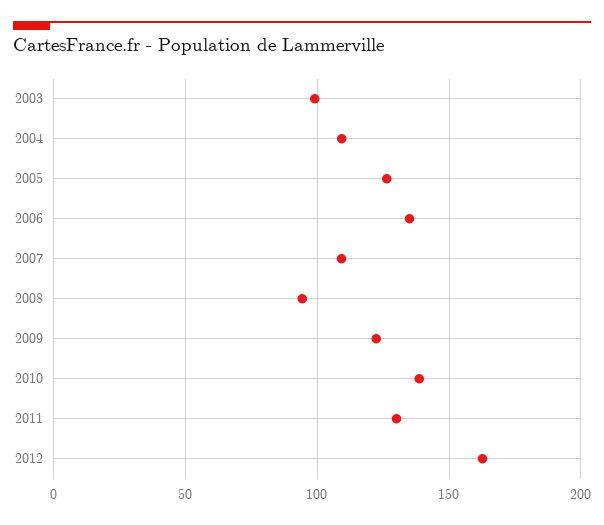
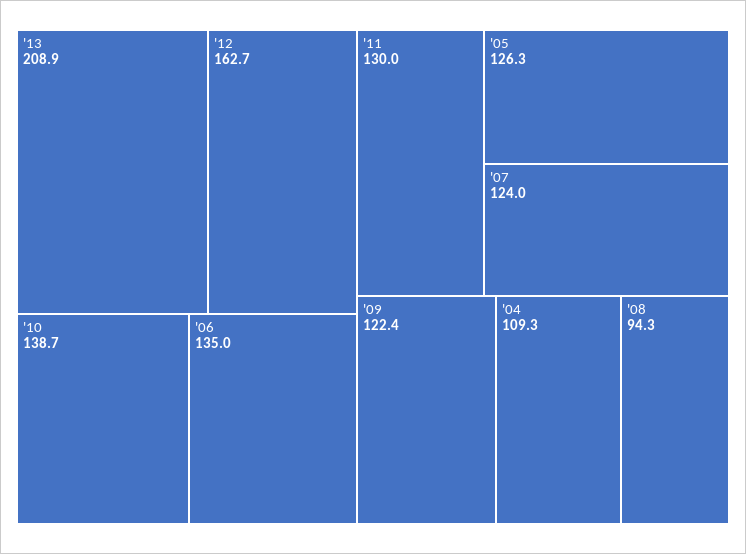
2003: 100 -> none
2007: 110 -> 124
'13: none -> 208.9

